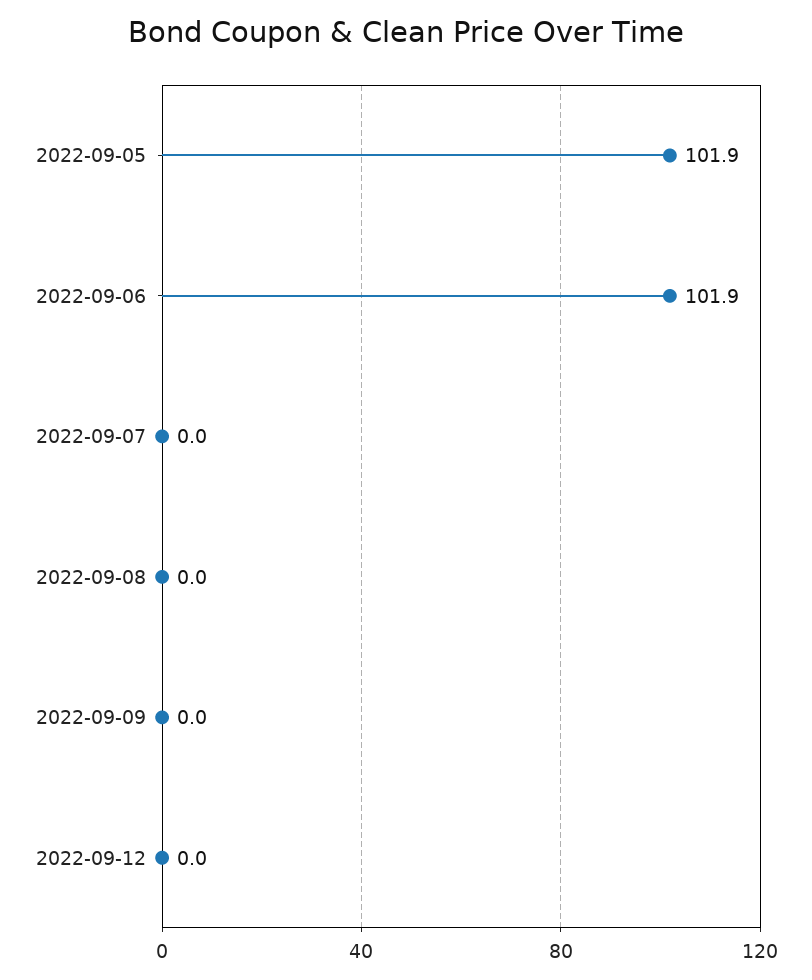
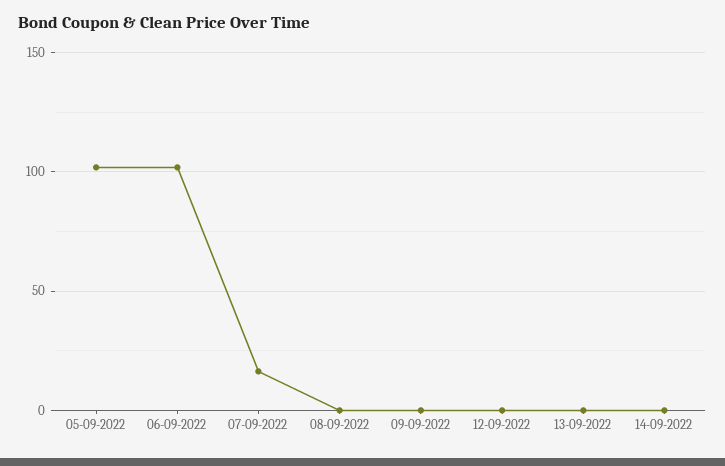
2022-09-07: 0 -> 15
13-09-2022: none -> 0
14-09-2022: none -> 0

